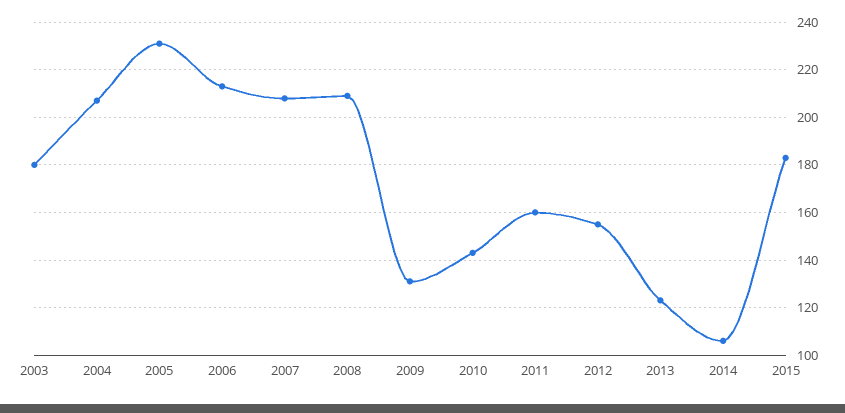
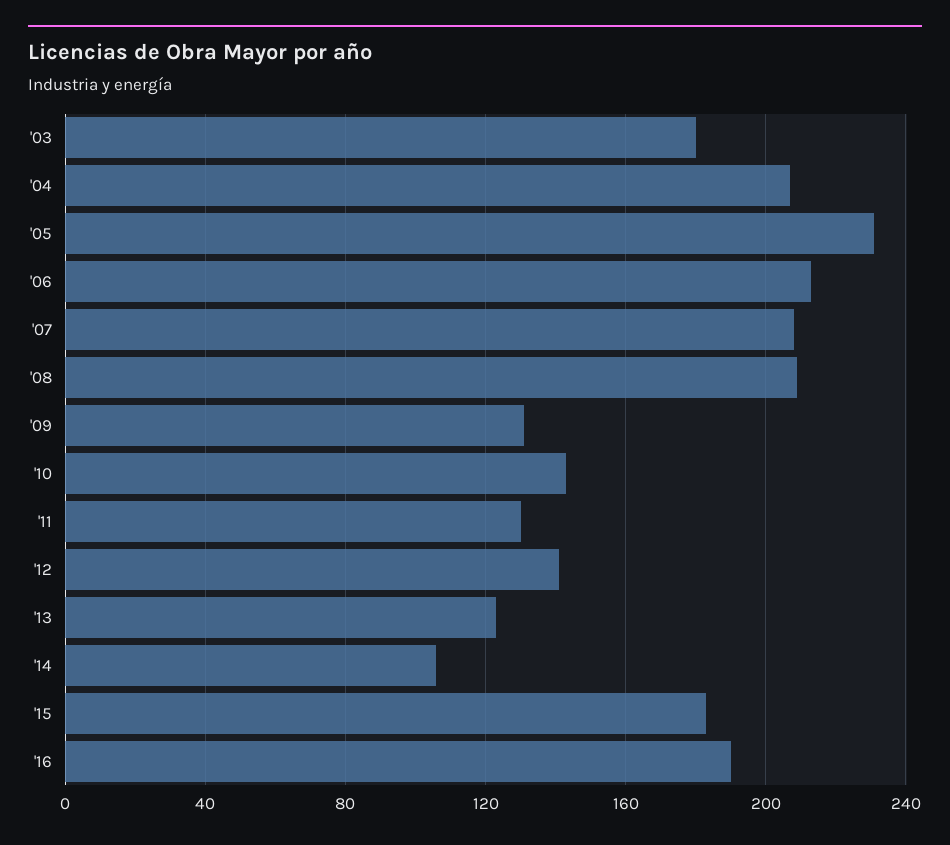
2011: 160 -> 130
2012: 155 -> 140
'16: none -> 190

